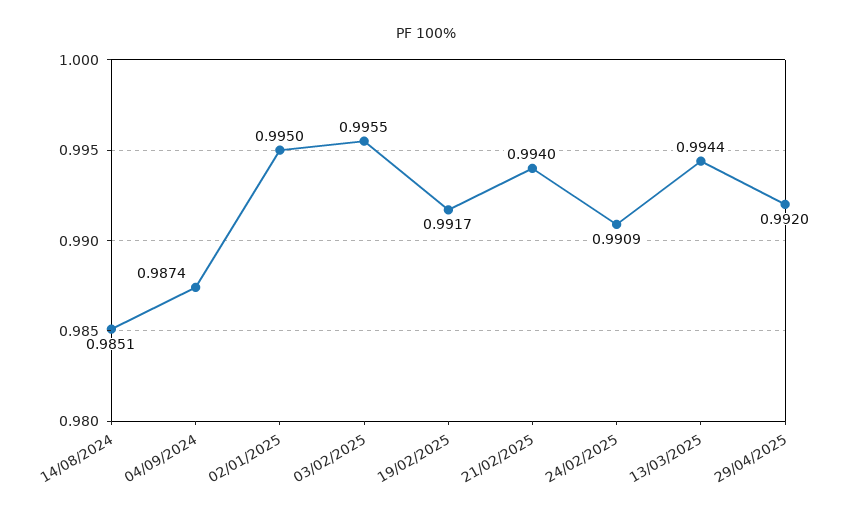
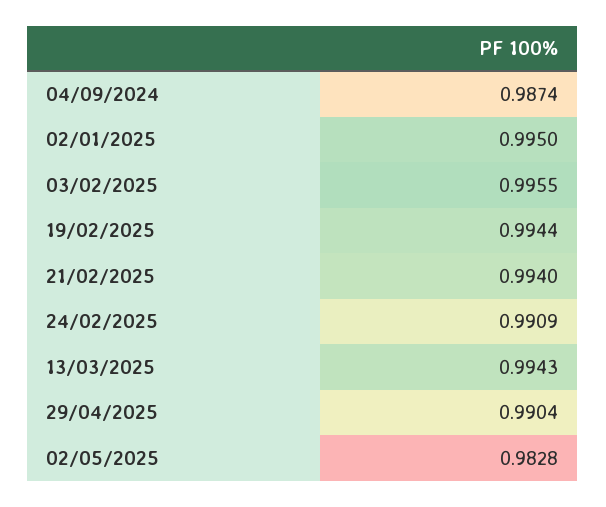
14/08/2024: 0.9851 -> none
19/02/2025: 0.9917 -> 0.9944
13/03/2025: 0.9944 -> 0.9943
29/04/2025: 0.992 -> 0.9904
02/05/2025: none -> 0.9828

